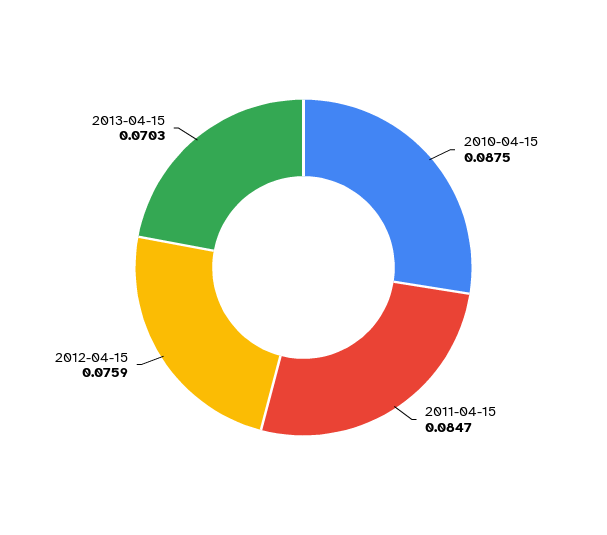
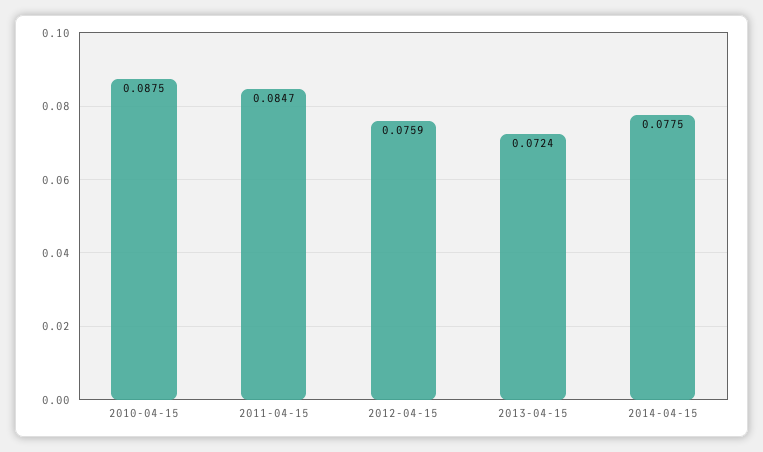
2013-04-15: 0.0703 -> 0.0724
2014-04-15: none -> 0.0775

